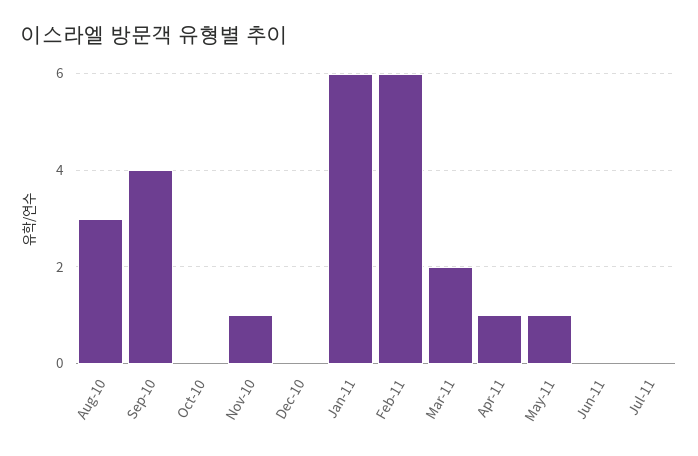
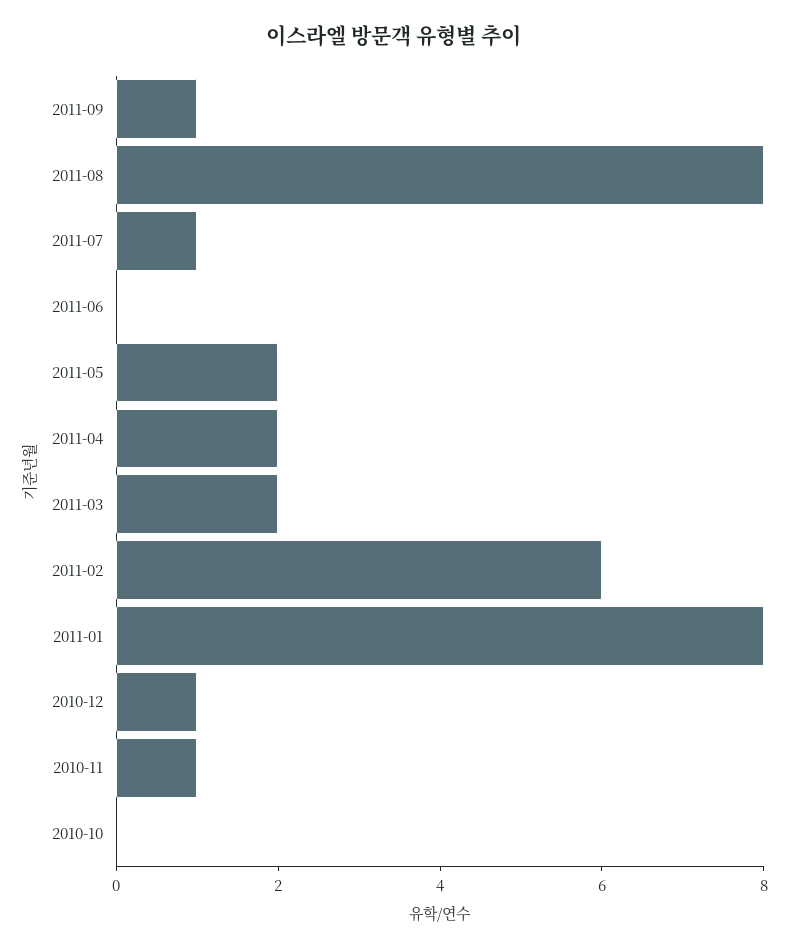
Aug-10: 3 -> none
Sep-10: 4 -> none
Dec-10: 0 -> 1
Jan-11: 6 -> 8
Apr-11: 1 -> 2
May-11: 1 -> 2
Jul-11: 0 -> 1
2011-09: none -> 1
2011-08: none -> 8

